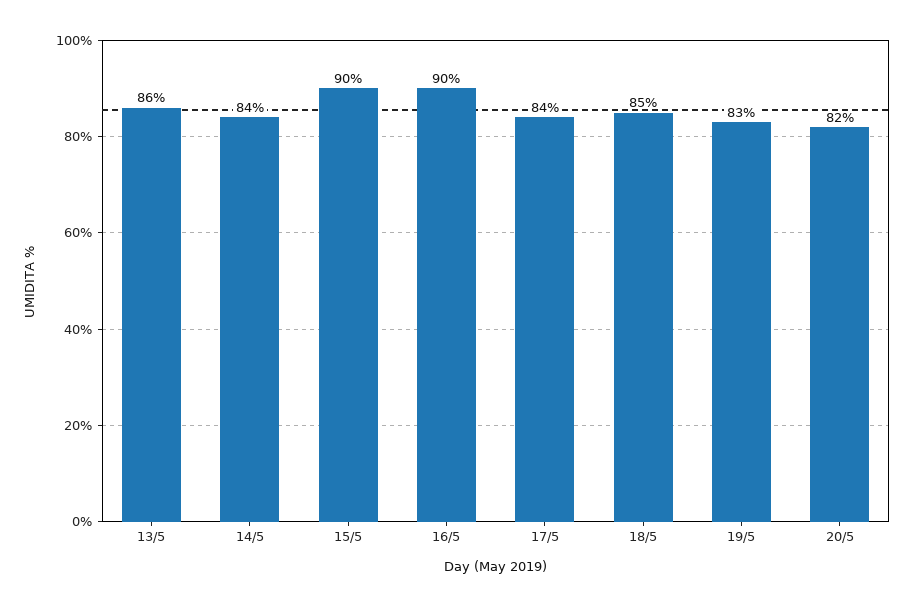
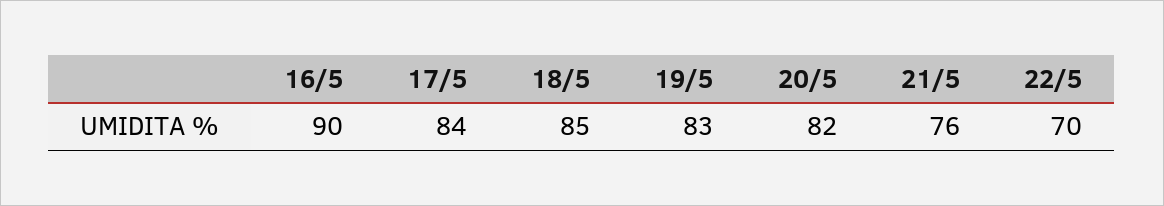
13/5: 86 -> none
14/5: 84 -> none
15/5: 90 -> none
21/5: none -> 76
22/5: none -> 70

